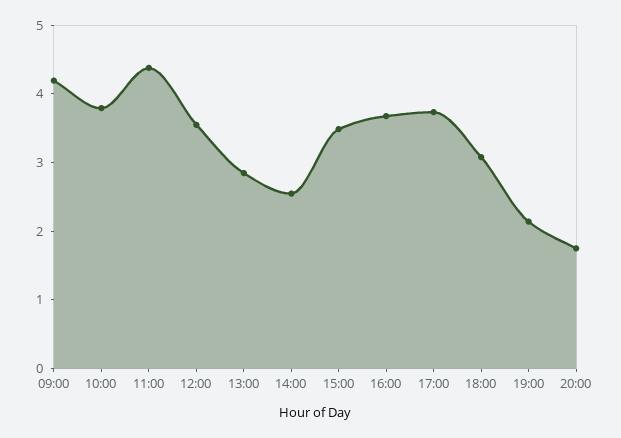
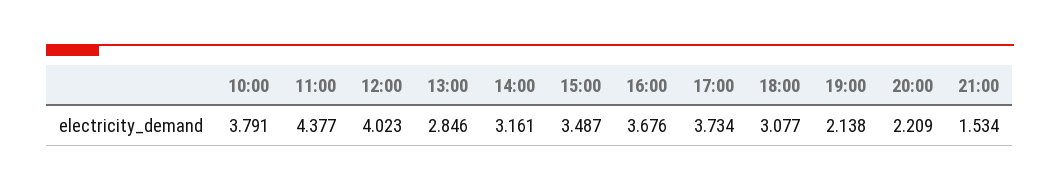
09:00: 4.2 -> none
12:00: 3.6 -> 4.023
14:00: 2.6 -> 3.161
20:00: 1.8 -> 2.209
21:00: none -> 1.534

